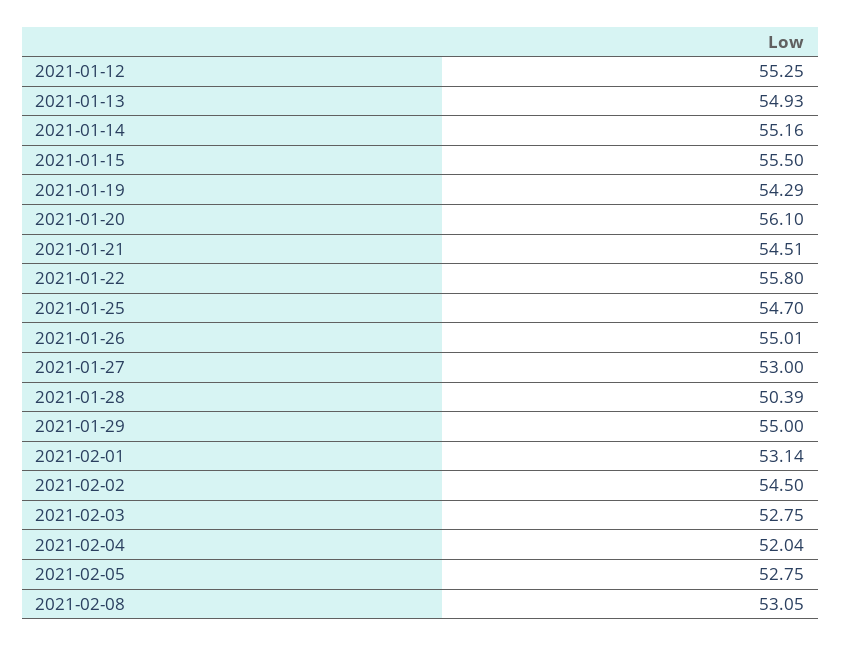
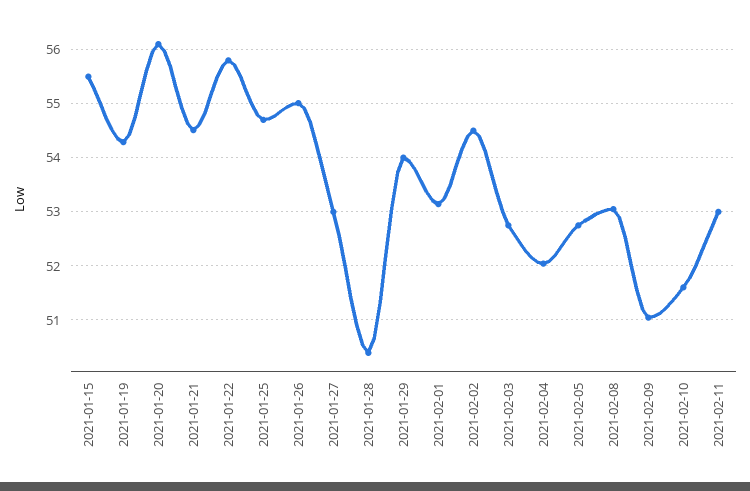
2021-01-12: 55.25 -> none
2021-01-13: 54.93 -> none
2021-01-14: 55.16 -> none
2021-01-29: 55 -> 54
2021-02-09: none -> 51
2021-02-10: none -> 51.6
2021-02-11: none -> 53

